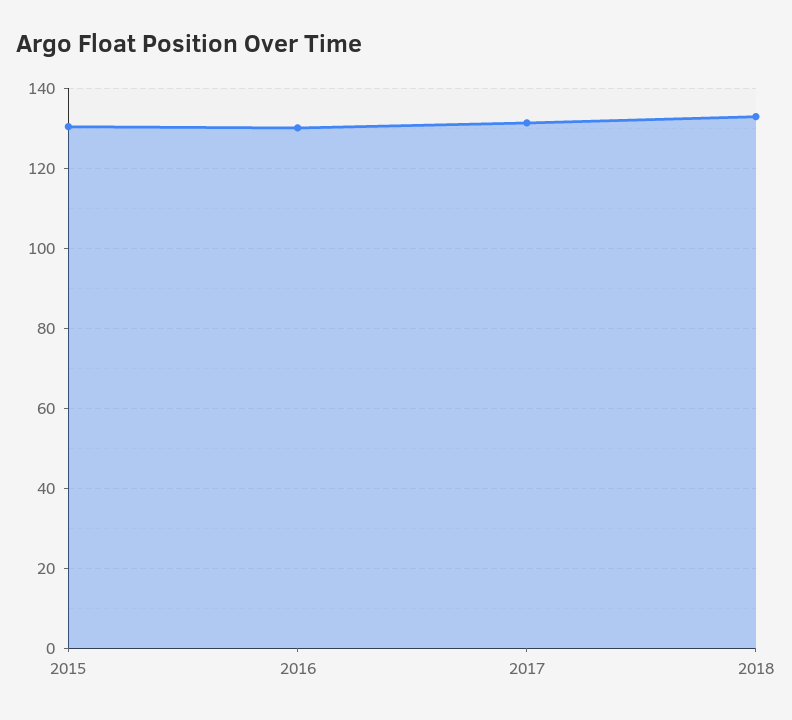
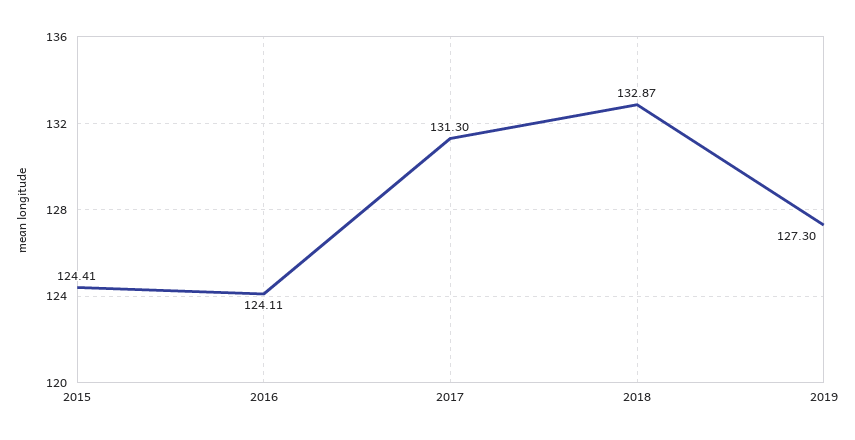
2015: 130 -> 124.41
2016: 130 -> 124.11
2019: none -> 127.3

